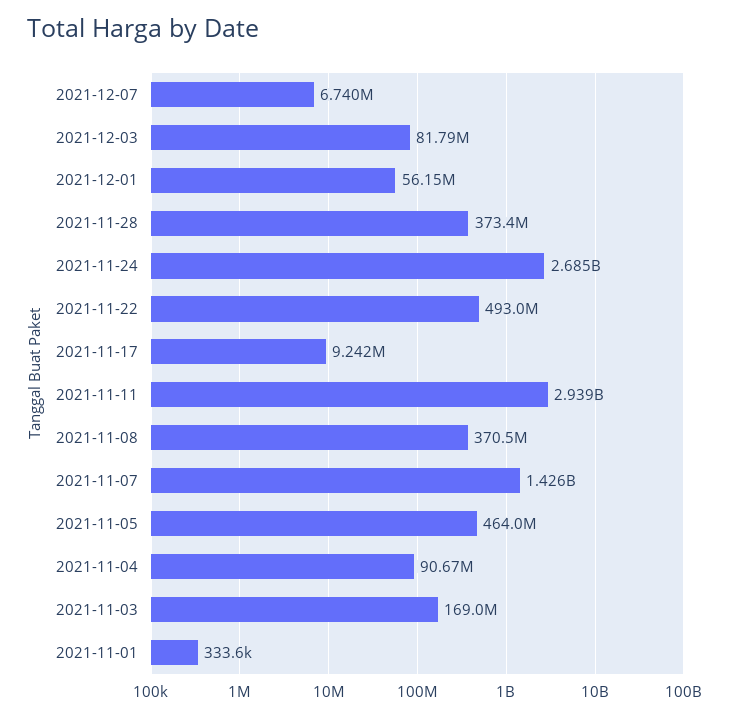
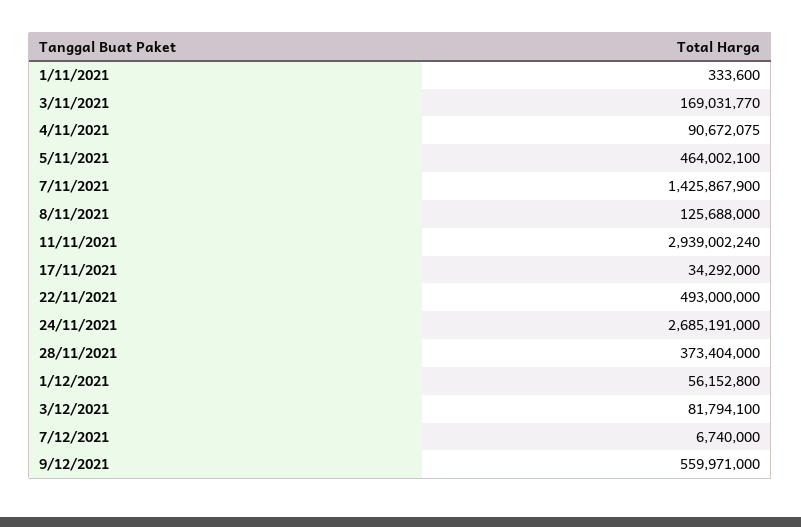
2021-11-17: 9242000 -> 34292000
2021-11-08: 370500000 -> 125688000
9/12/2021: none -> 559971000

